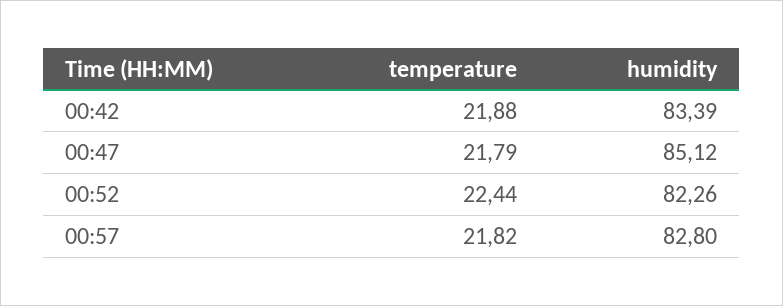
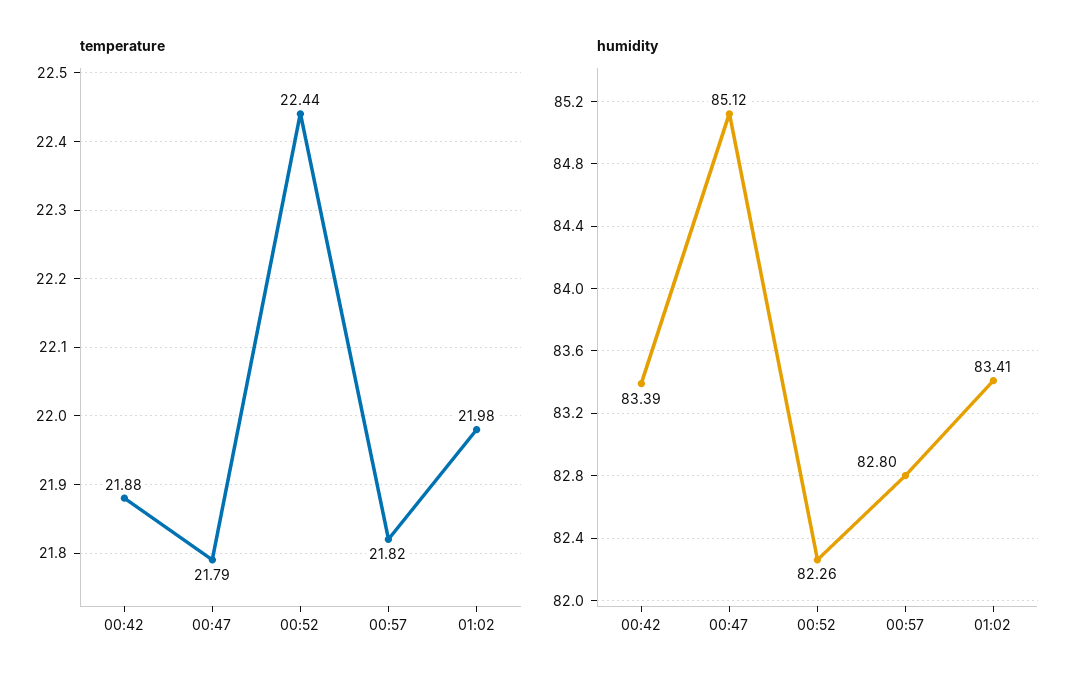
temperature, 01:02: none -> 21.98
humidity, 01:02: none -> 83.41

